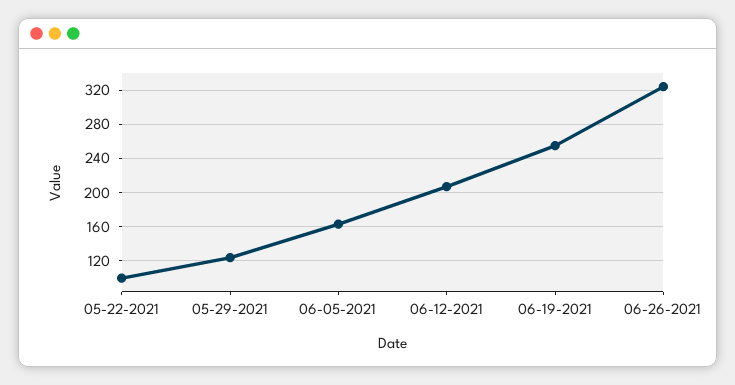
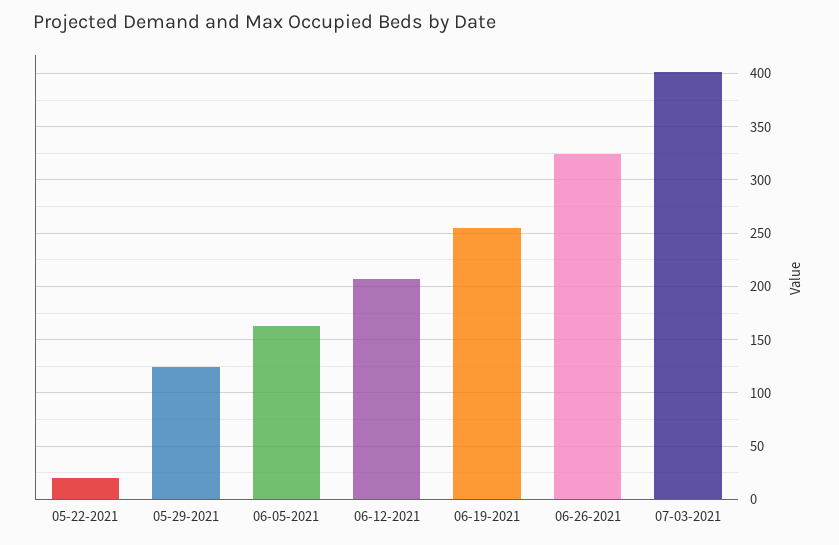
05-22-2021: 100 -> 20
07-03-2021: none -> 400

